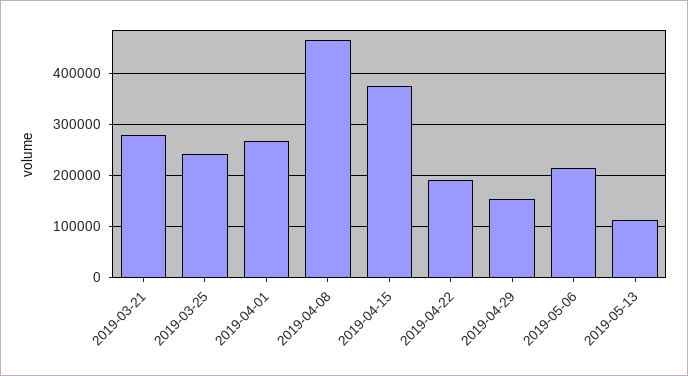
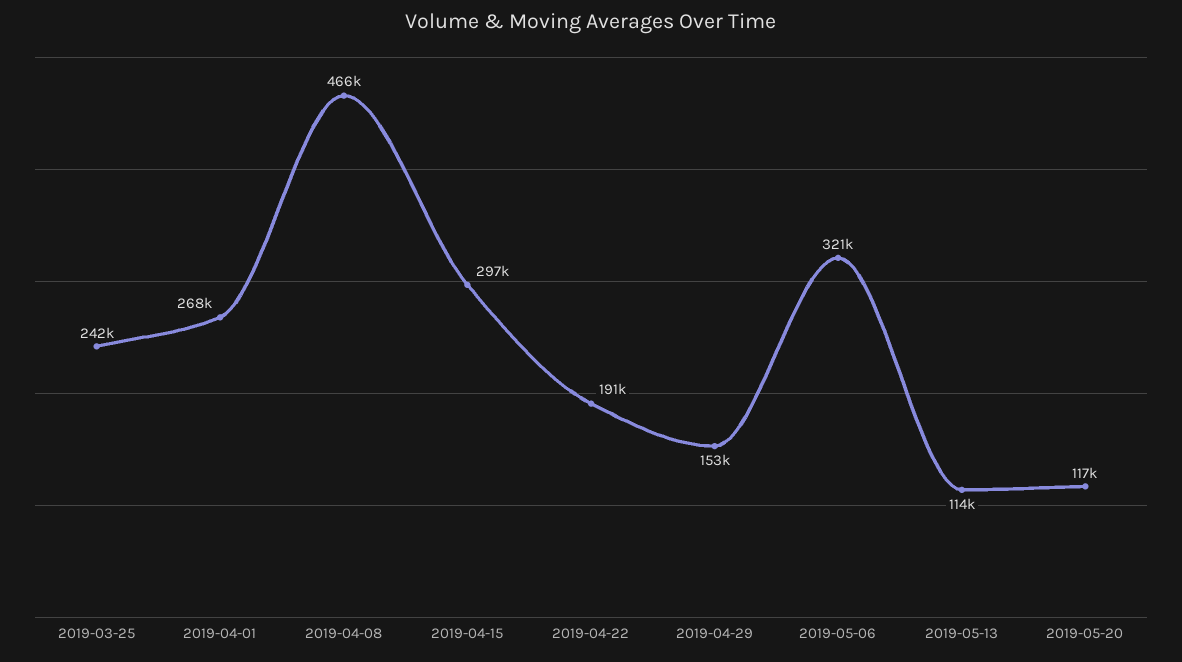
2019-03-21: 280000 -> none
2019-04-15: 380000 -> 297000
2019-05-06: 220000 -> 321000
2019-05-20: none -> 117000

